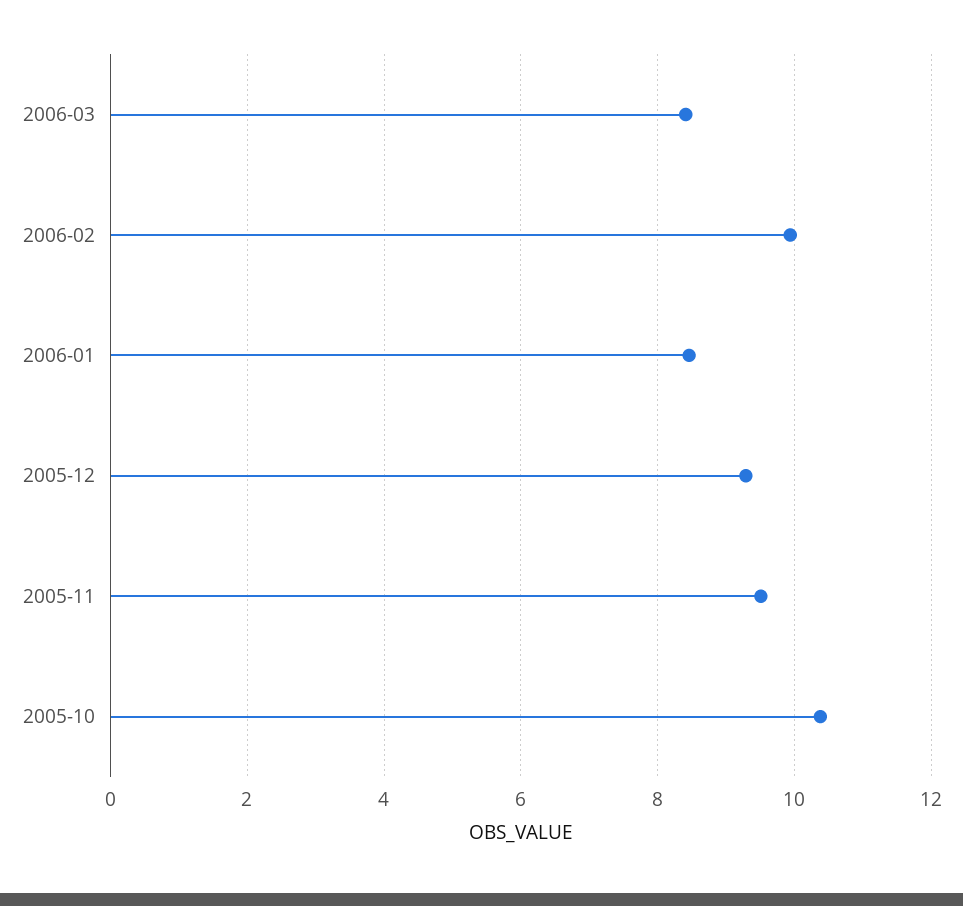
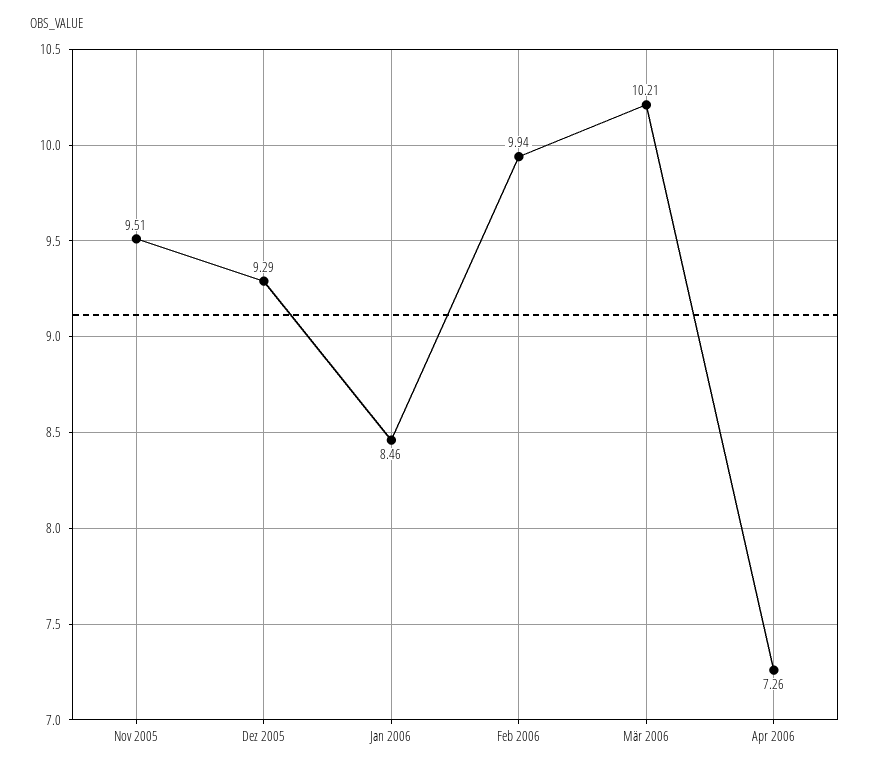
2006-03: 8.4 -> 10.21
2005-10: 10.4 -> none
Apr 2006: none -> 7.26

